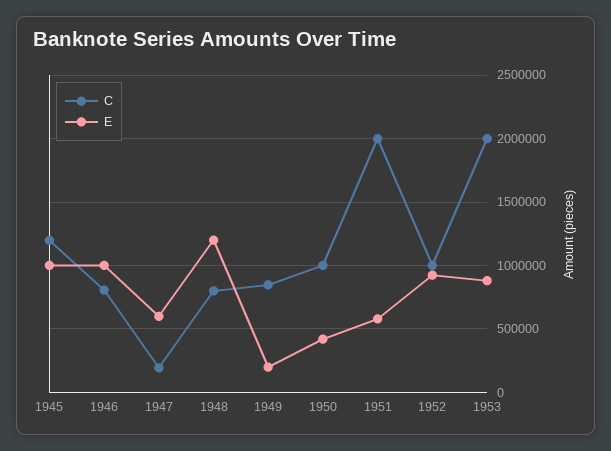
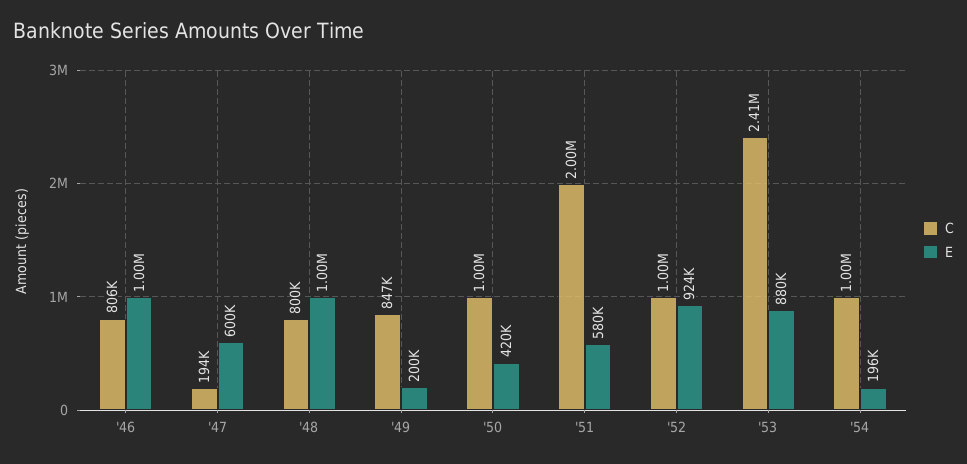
C, 1945: 1200000 -> none
E, 1945: 1000000 -> none
E, 1948: 1200000 -> 1000000
C, 1953: 2000000 -> 2410000
C, '54: none -> 1000000
E, '54: none -> 196000

